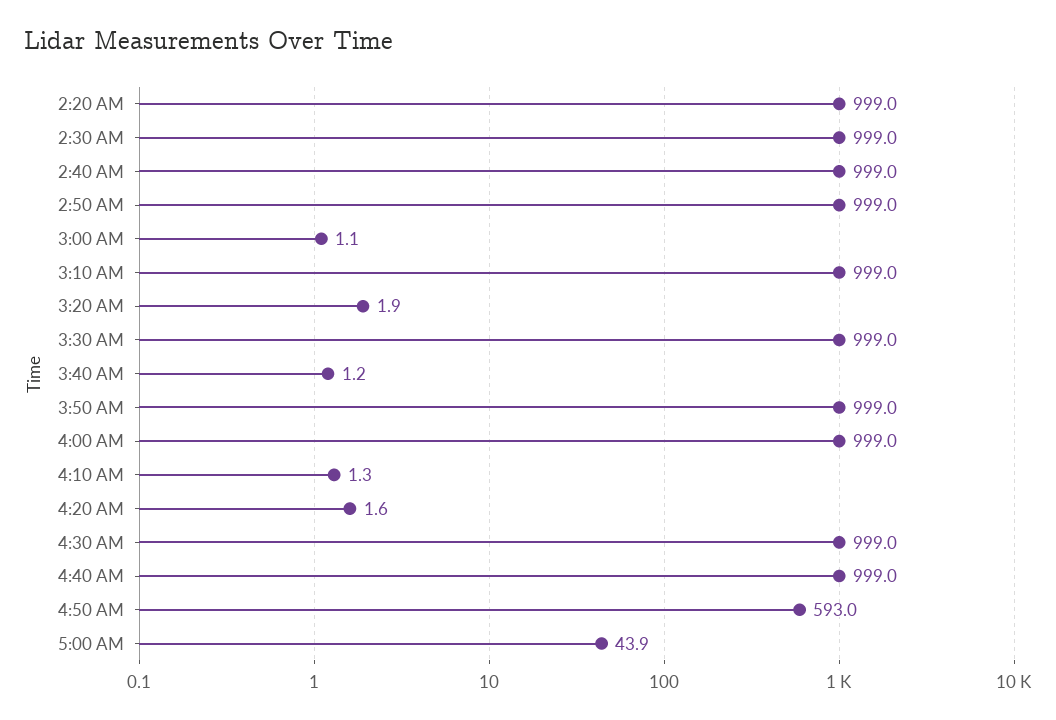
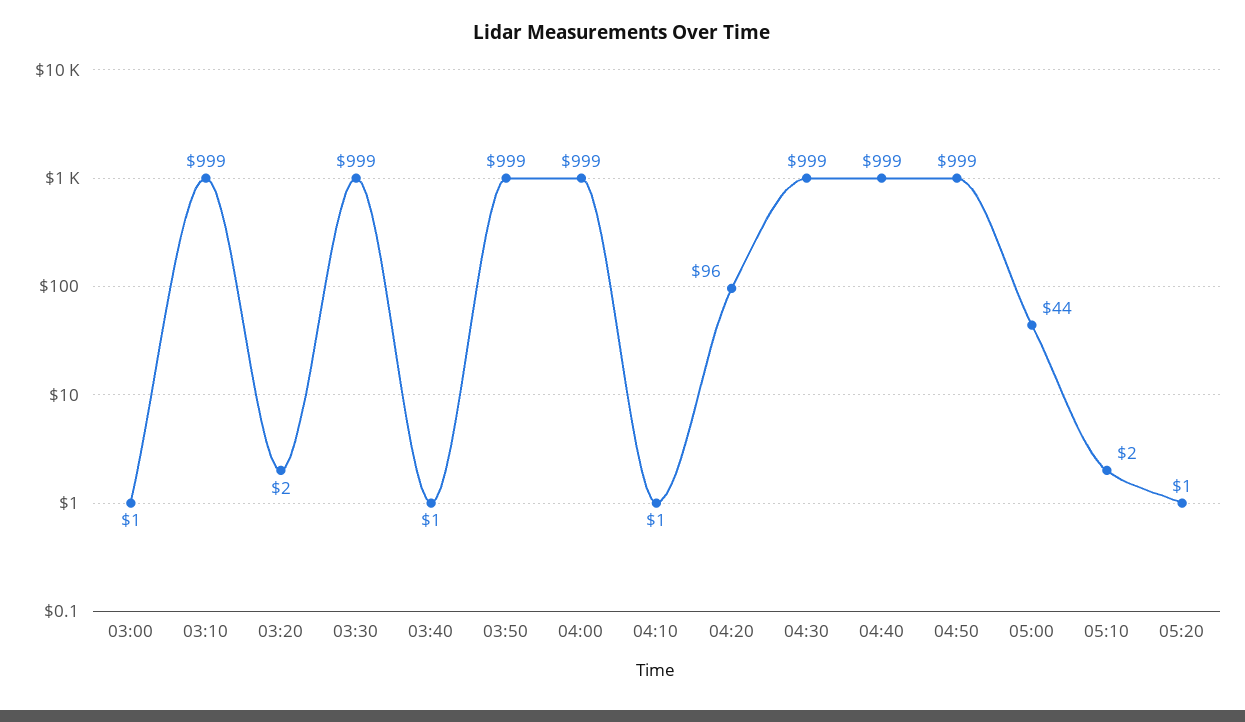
2:20 AM: 999 -> none
2:30 AM: 999 -> none
2:40 AM: 999 -> none
2:50 AM: 999 -> none
4:20 AM: 1.6 -> 96
4:50 AM: 593 -> 999
05:10: none -> 2
05:20: none -> 1

